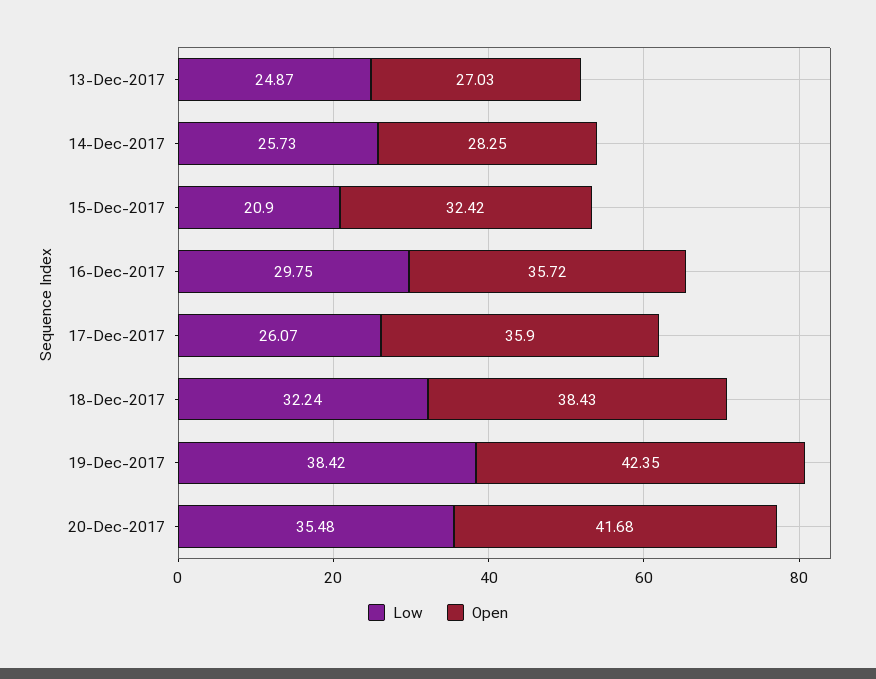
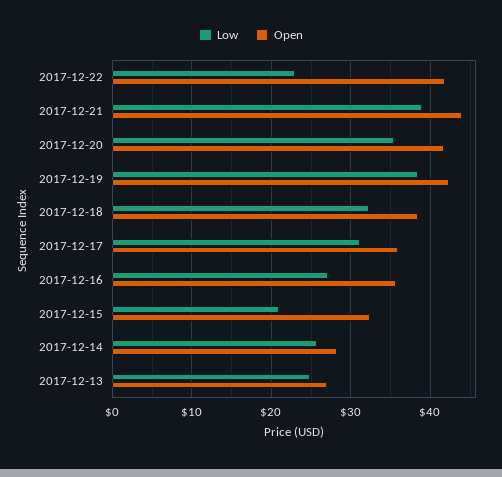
Low, 16-Dec-2017: 29.75 -> 27
Low, 17-Dec-2017: 26.07 -> 31
Low, 2017-12-22: none -> 23
Open, 2017-12-22: none -> 42
Low, 2017-12-21: none -> 39
Open, 2017-12-21: none -> 44

